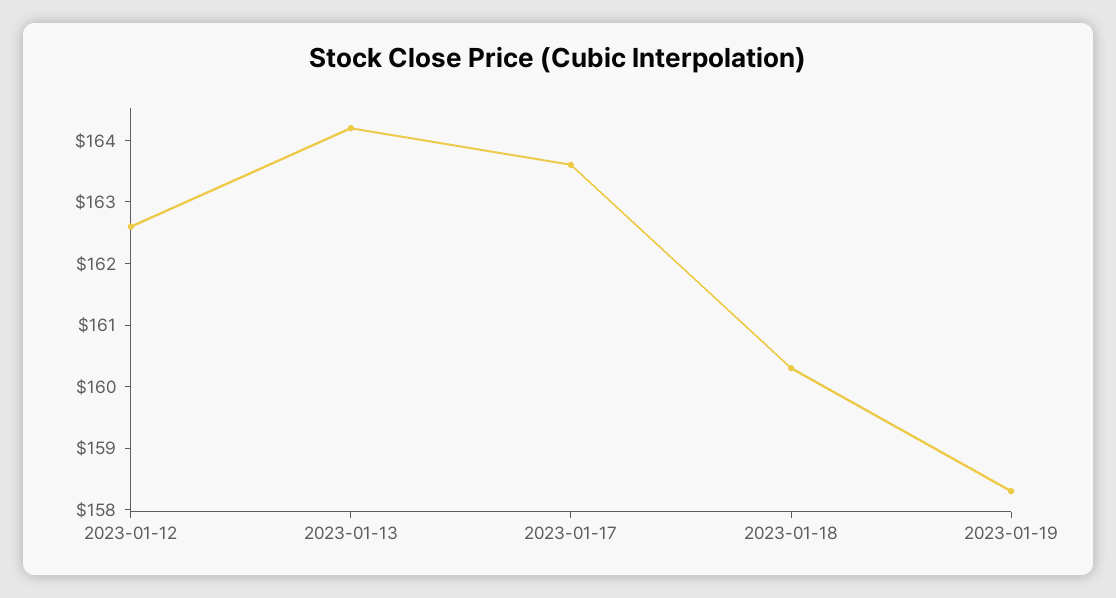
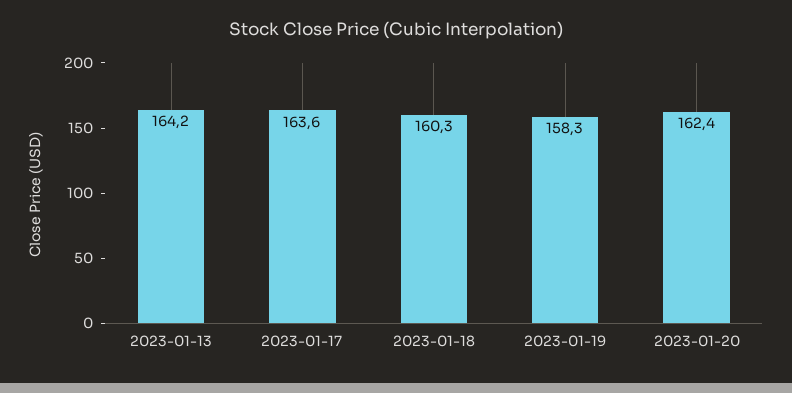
2023-01-12: 162.5 -> none
2023-01-20: none -> 162.4

